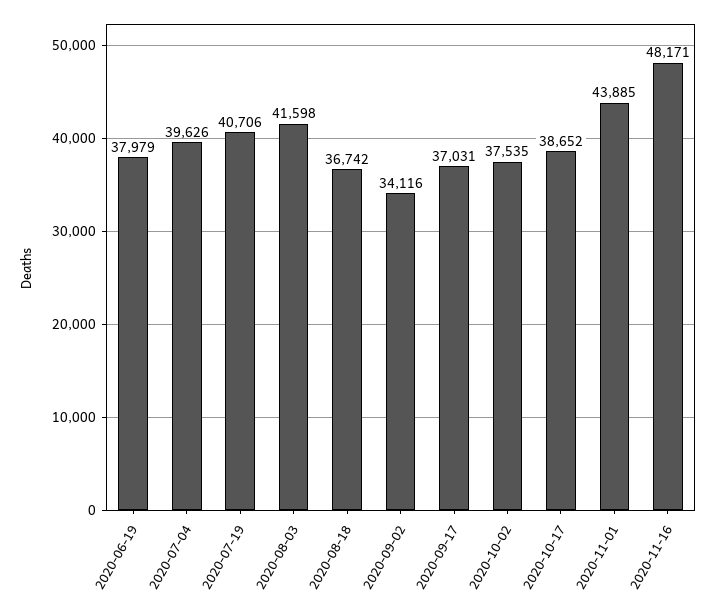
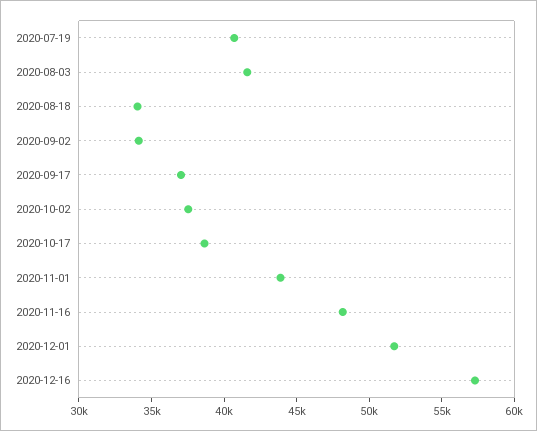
2020-06-19: 37979 -> none
2020-07-04: 39626 -> none
2020-08-18: 36742 -> 34000
2020-12-01: none -> 52000
2020-12-16: none -> 57000

